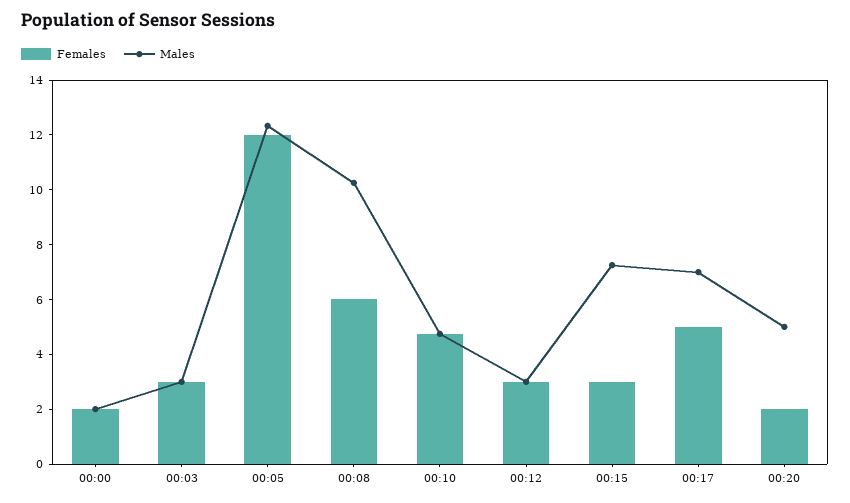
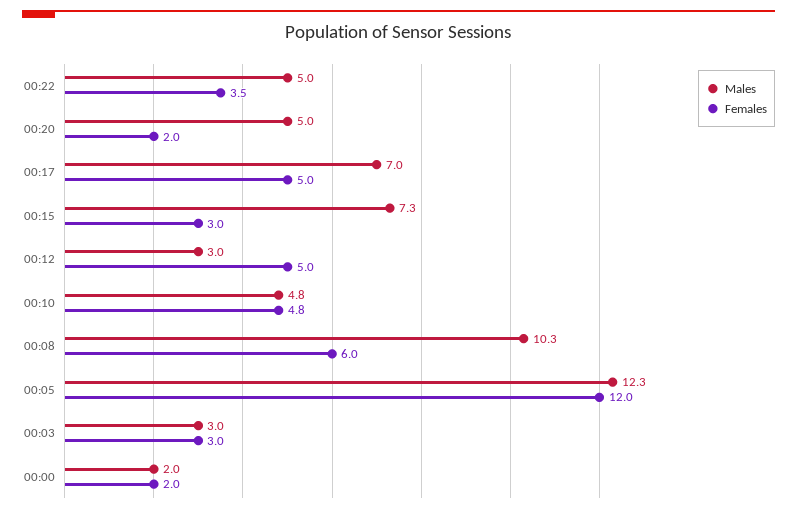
Females, 00:12: 3 -> 5
Males, 00:22: none -> 5
Females, 00:22: none -> 3.5

